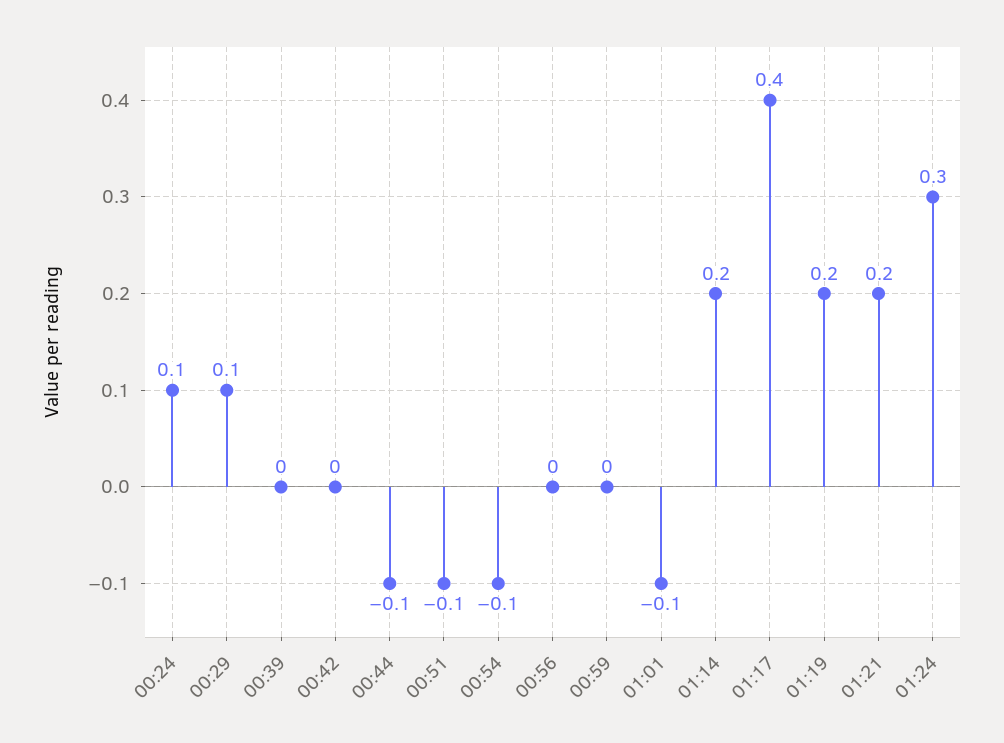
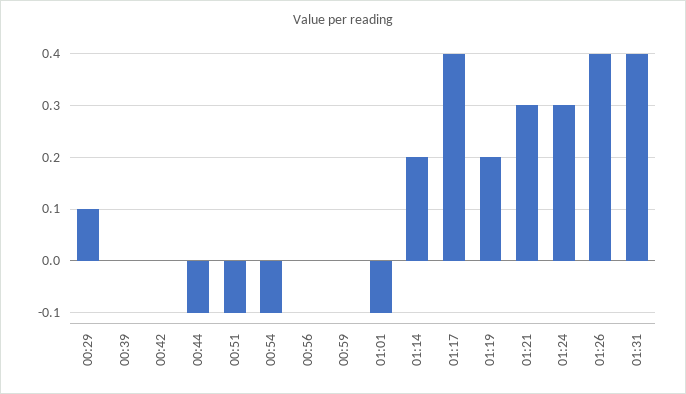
00:24: 0.1 -> none
01:21: 0.2 -> 0.3
01:26: none -> 0.4
01:31: none -> 0.4

